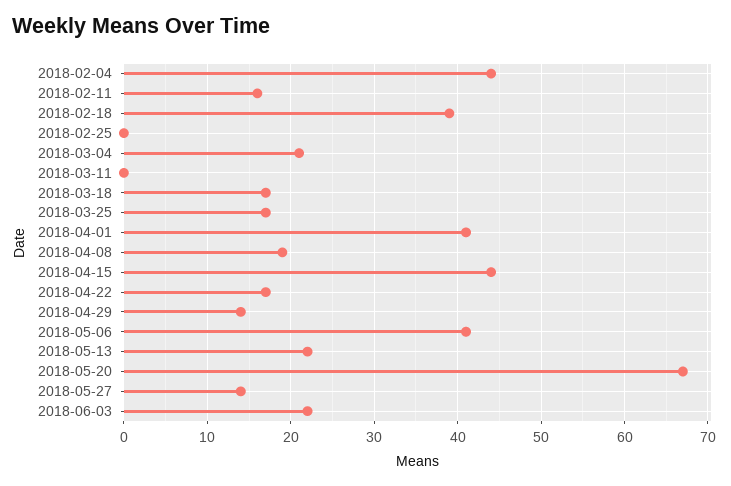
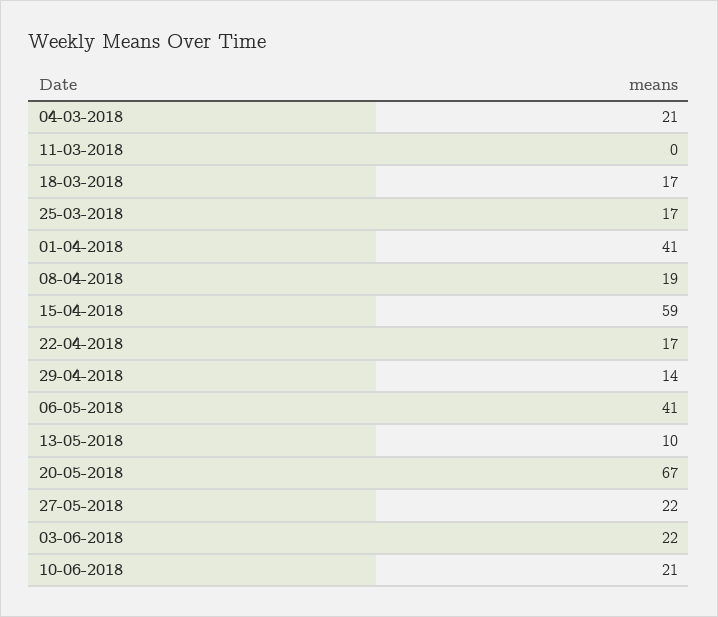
2018-02-04: 44 -> none
2018-02-11: 16 -> none
2018-02-18: 39 -> none
2018-02-25: 0 -> none
2018-04-15: 44 -> 59
2018-05-13: 22 -> 10
2018-05-27: 14 -> 22
10-06-2018: none -> 21

